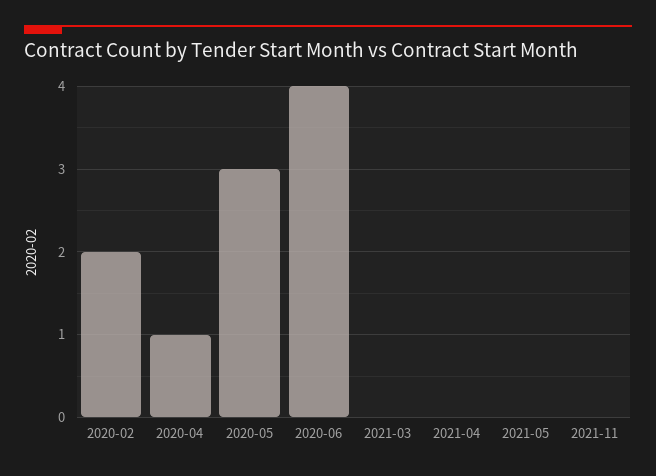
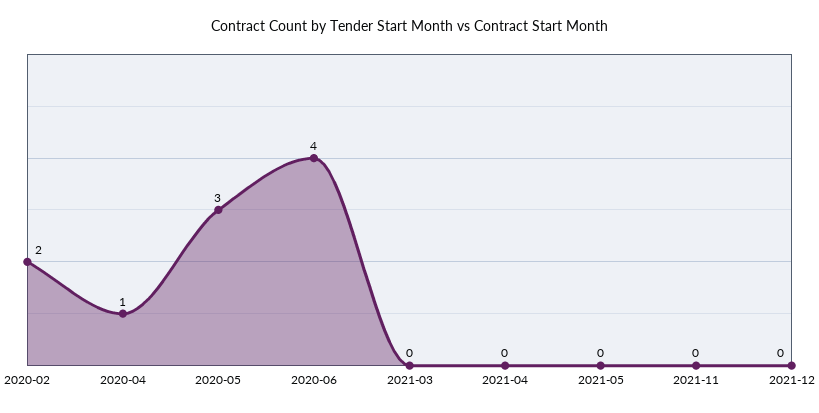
2021-12: none -> 0

